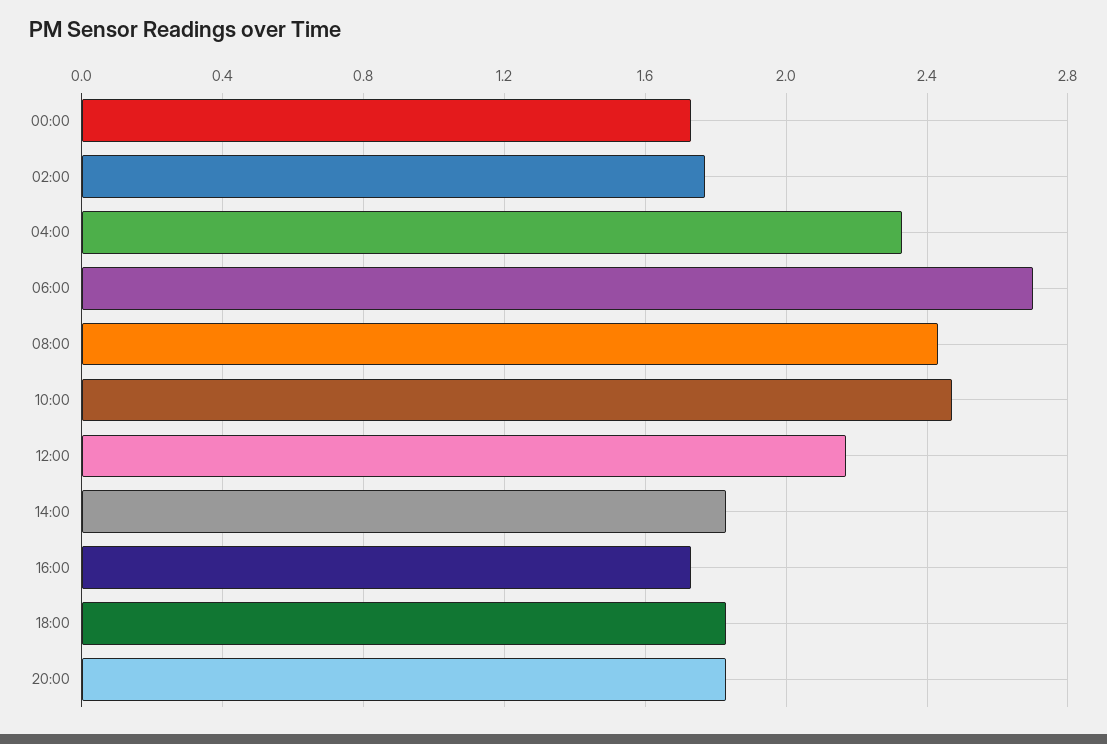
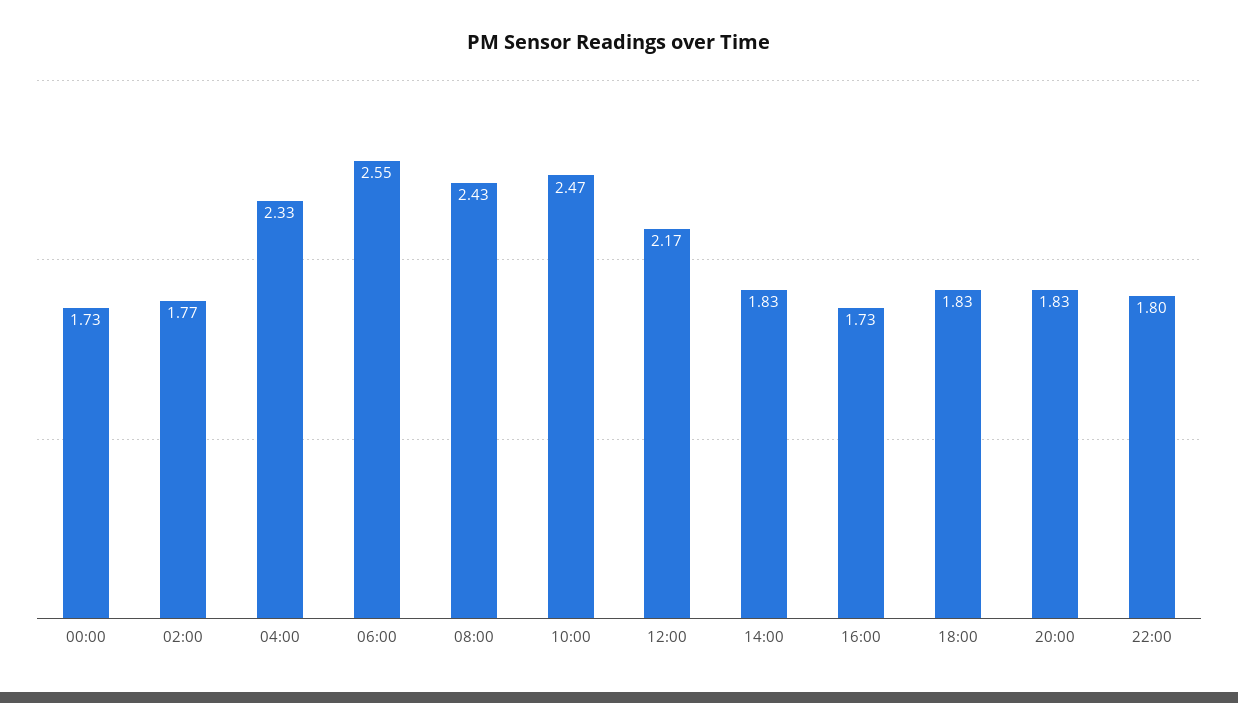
06:00: 2.7 -> 2.55
22:00: none -> 1.8

